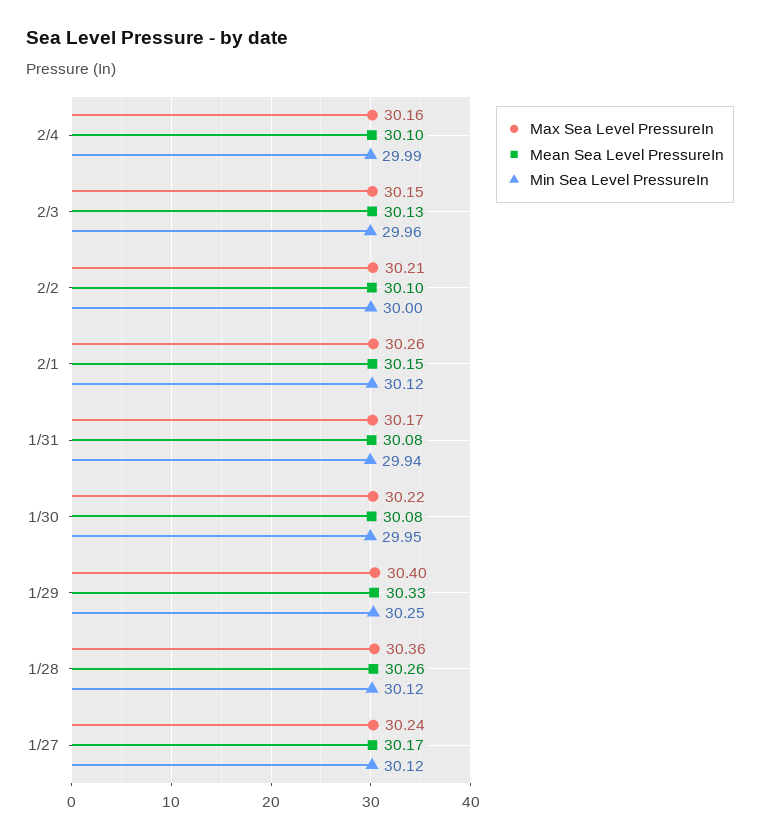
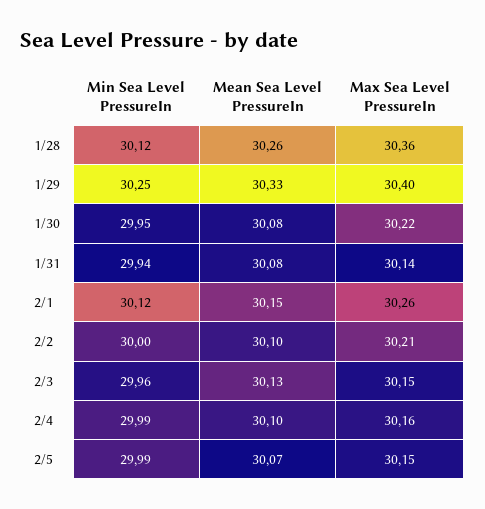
Max Sea Level PressureIn, 1/31: 30.17 -> 30.14
Max Sea Level PressureIn, 1/27: 30.24 -> none
Mean Sea Level PressureIn, 1/27: 30.17 -> none
Min Sea Level PressureIn, 1/27: 30.12 -> none
Min Sea Level PressureIn, 2/5: none -> 29.99
Mean Sea Level PressureIn, 2/5: none -> 30.07
Max Sea Level PressureIn, 2/5: none -> 30.15

